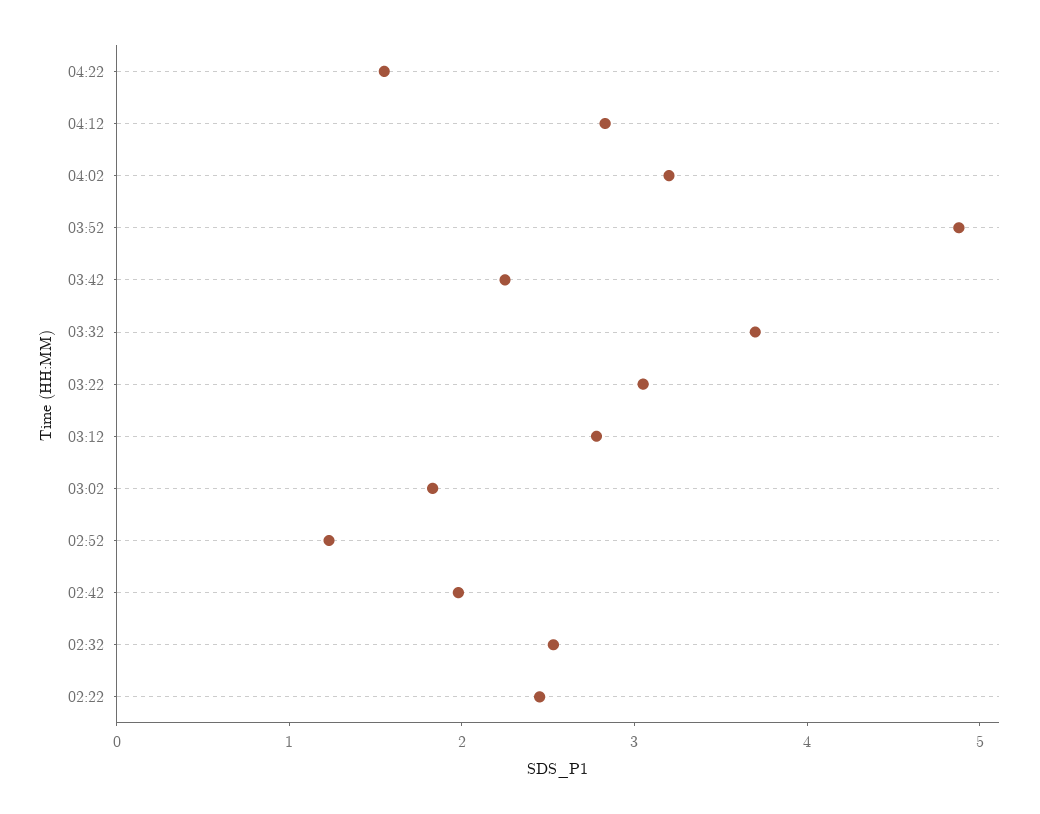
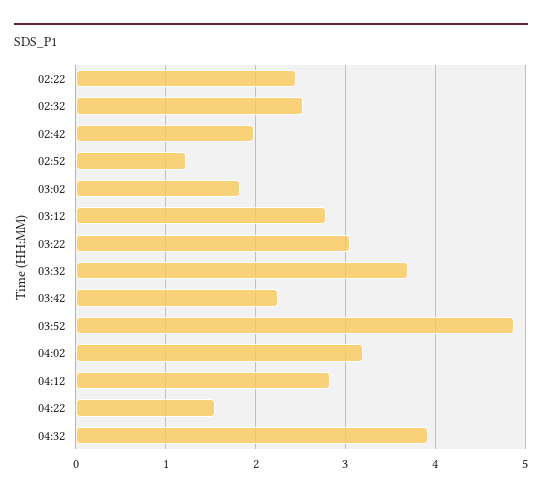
04:32: none -> 3.9

